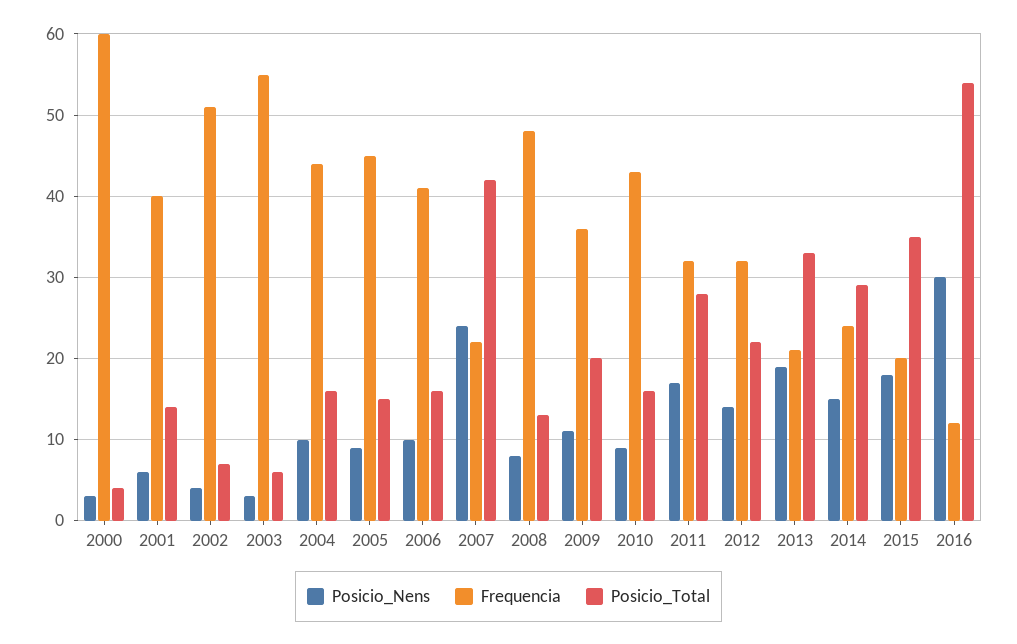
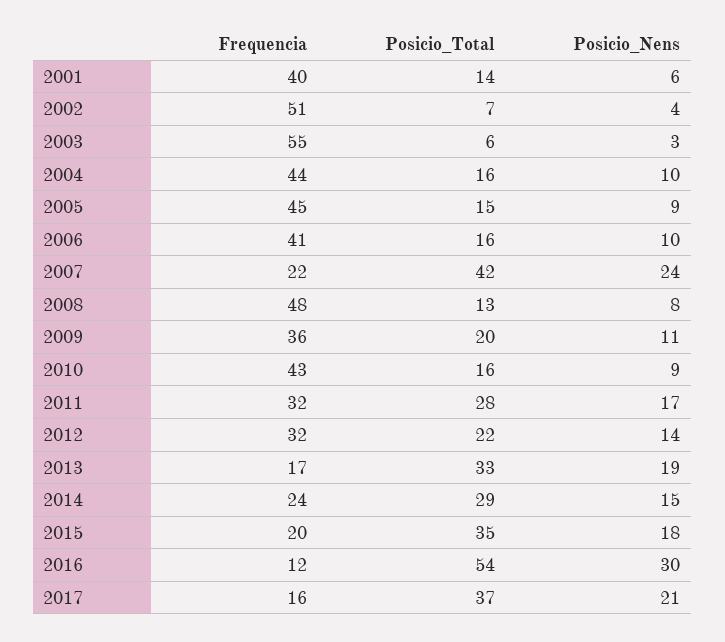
Posicio_Nens, 2000: 3 -> none
Frequencia, 2000: 60 -> none
Posicio_Total, 2000: 4 -> none
Frequencia, 2013: 21 -> 17
Frequencia, 2017: none -> 16
Posicio_Total, 2017: none -> 37
Posicio_Nens, 2017: none -> 21

